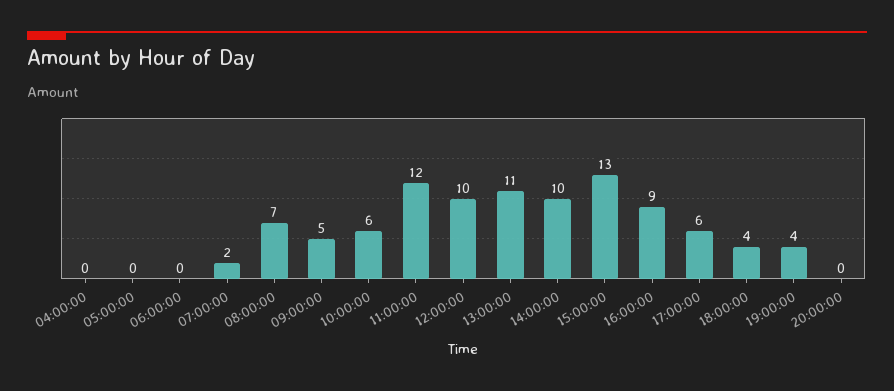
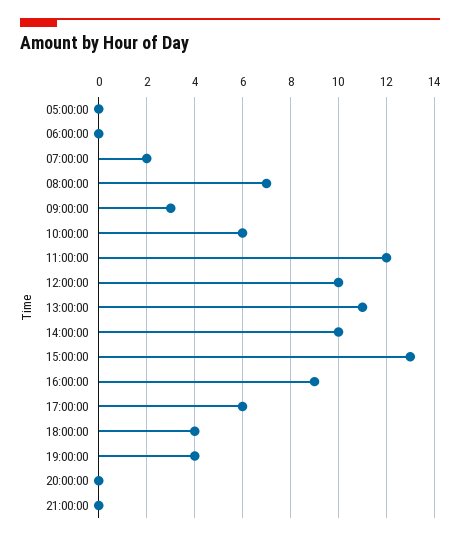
04:00:00: 0 -> none
09:00:00: 5 -> 3
21:00:00: none -> 0

